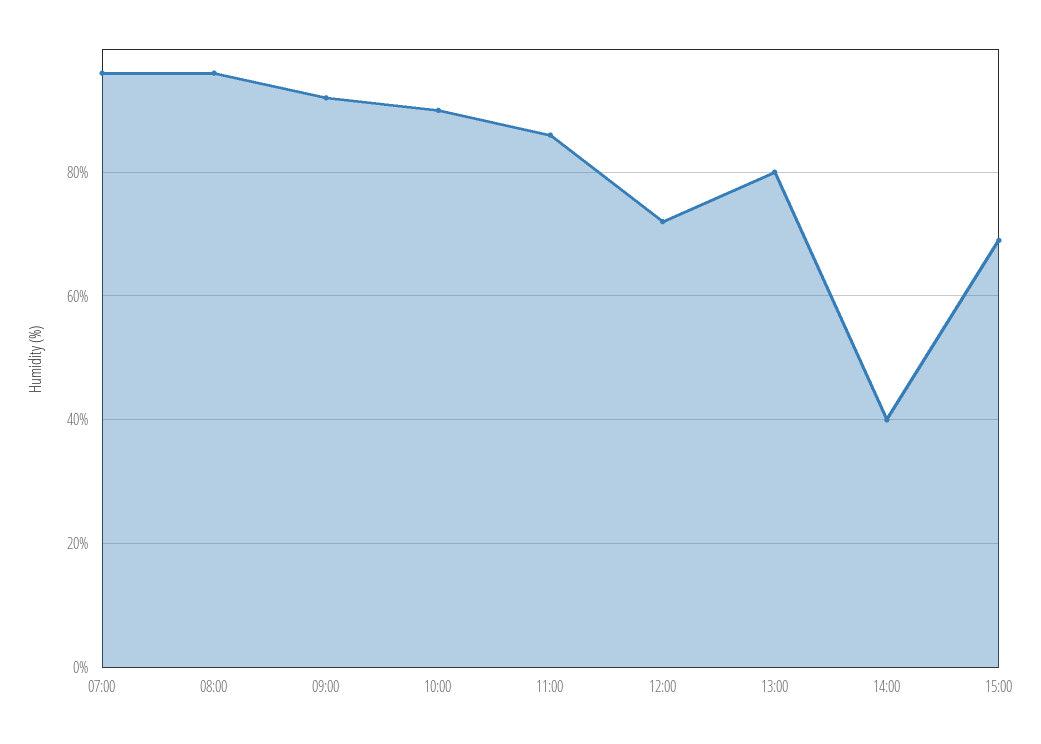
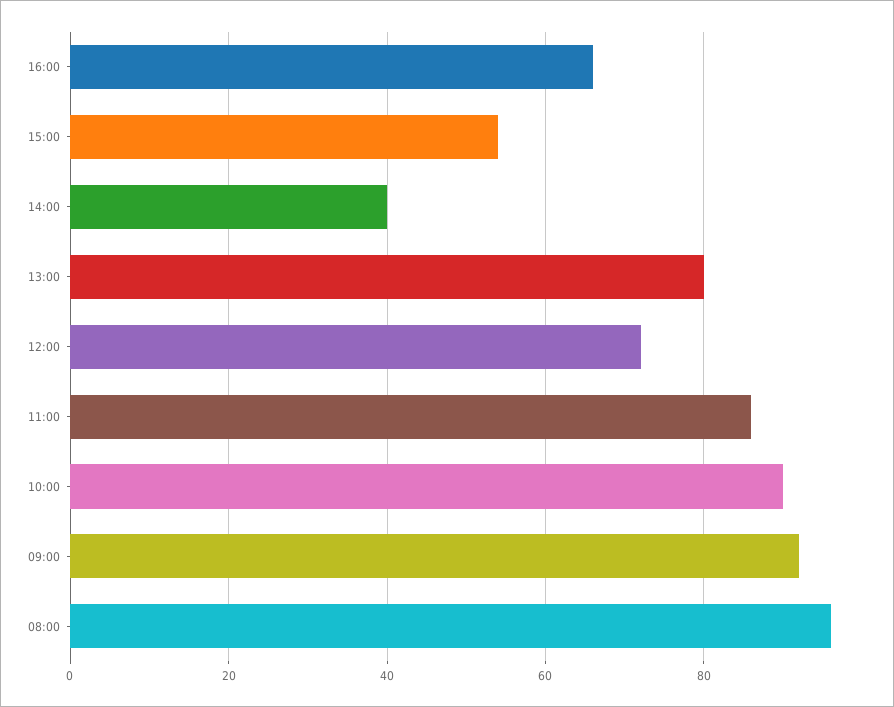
07:00: 95 -> none
15:00: 70 -> 55
16:00: none -> 65

